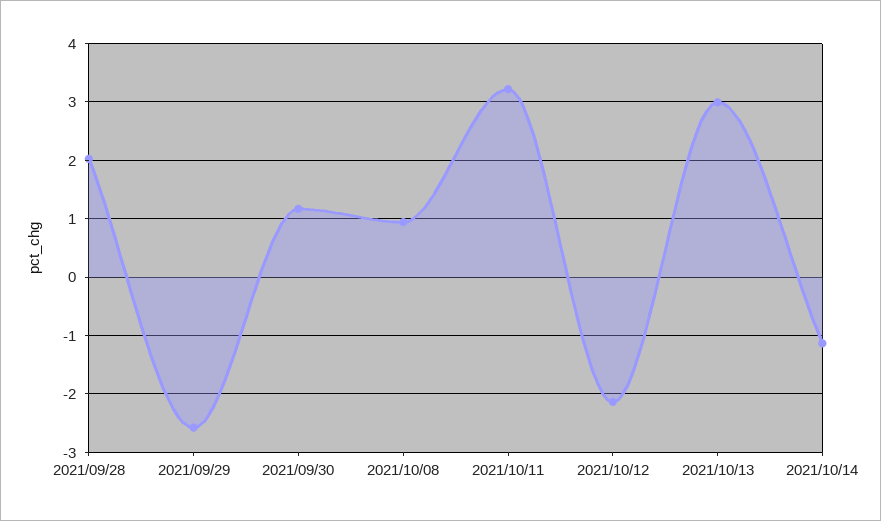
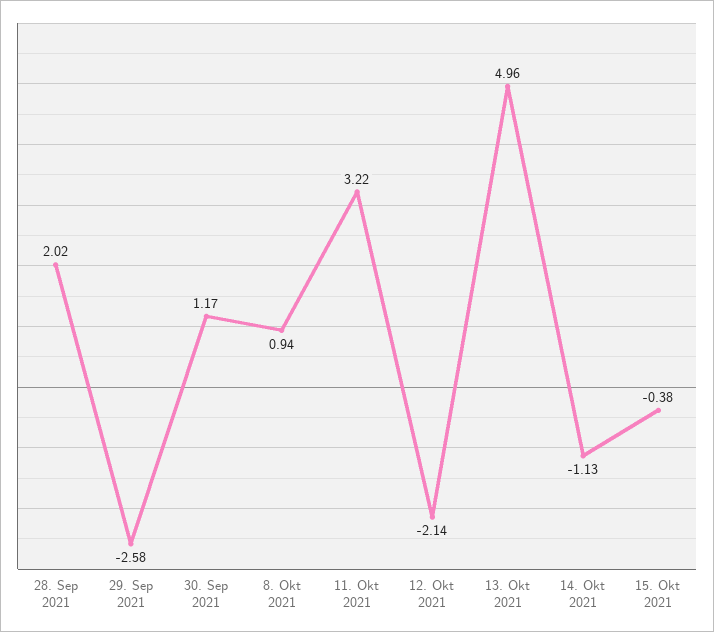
2021/10/13: 3 -> 4.96
15. Okt 2021: none -> -0.38

